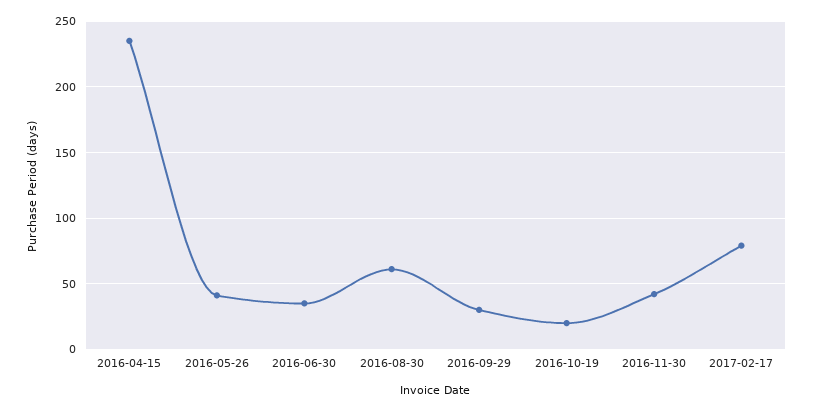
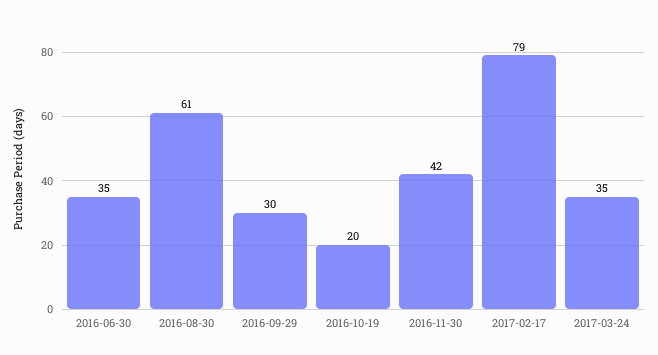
2016-04-15: 235 -> none
2016-05-26: 40 -> none
2017-03-24: none -> 35

